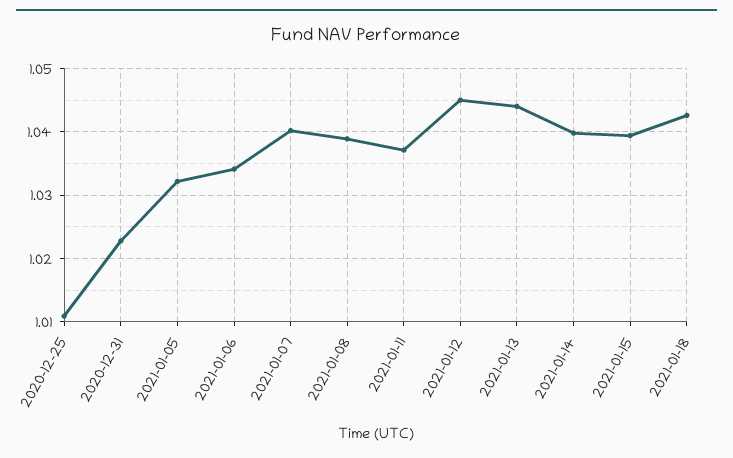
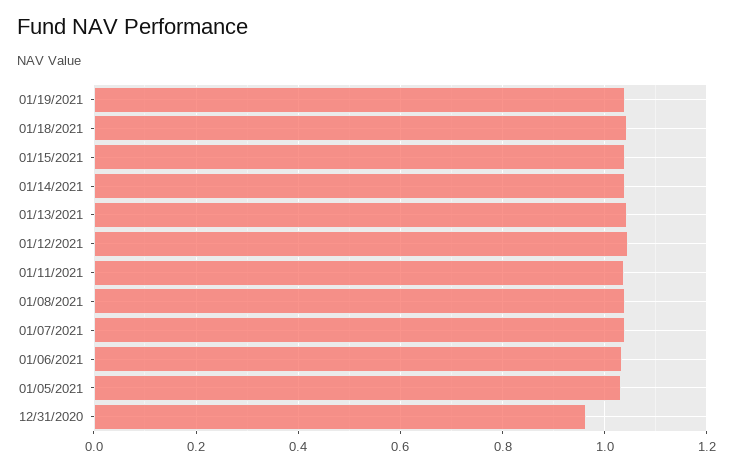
2020-12-25: 1.011 -> none
2020-12-31: 1.023 -> 0.96
01/19/2021: none -> 1.04

